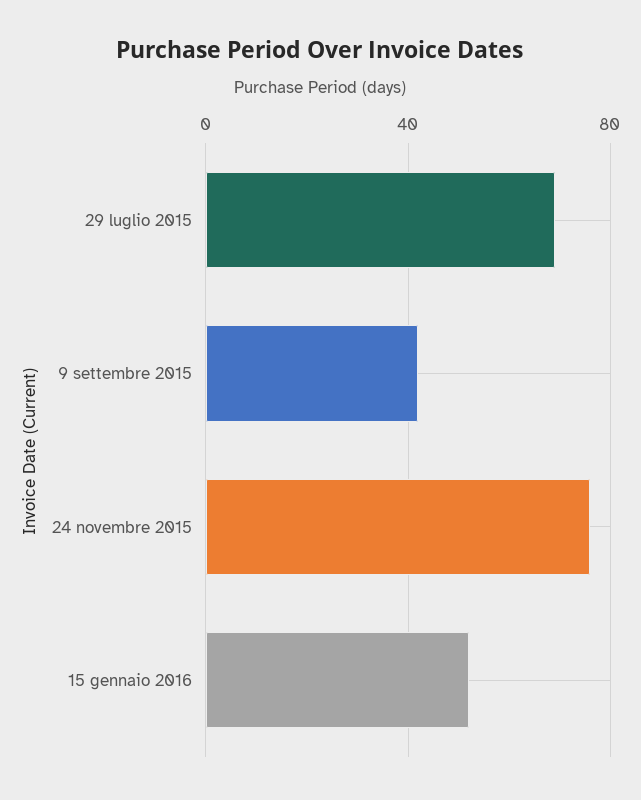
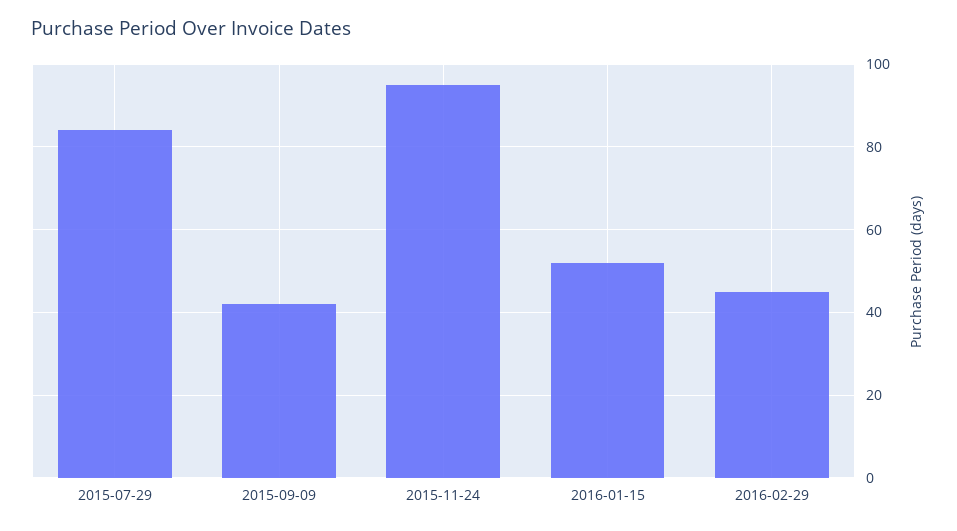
29 luglio 2015: 70 -> 85
24 novembre 2015: 75 -> 95
2016-02-29: none -> 45

